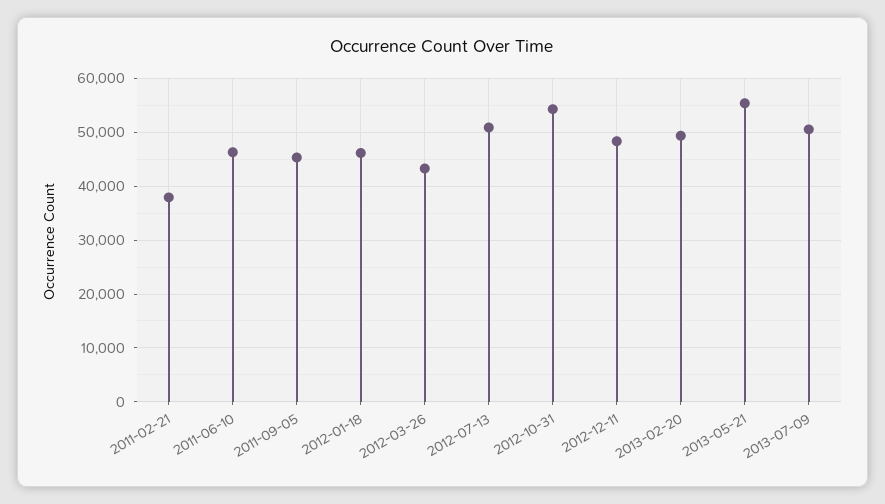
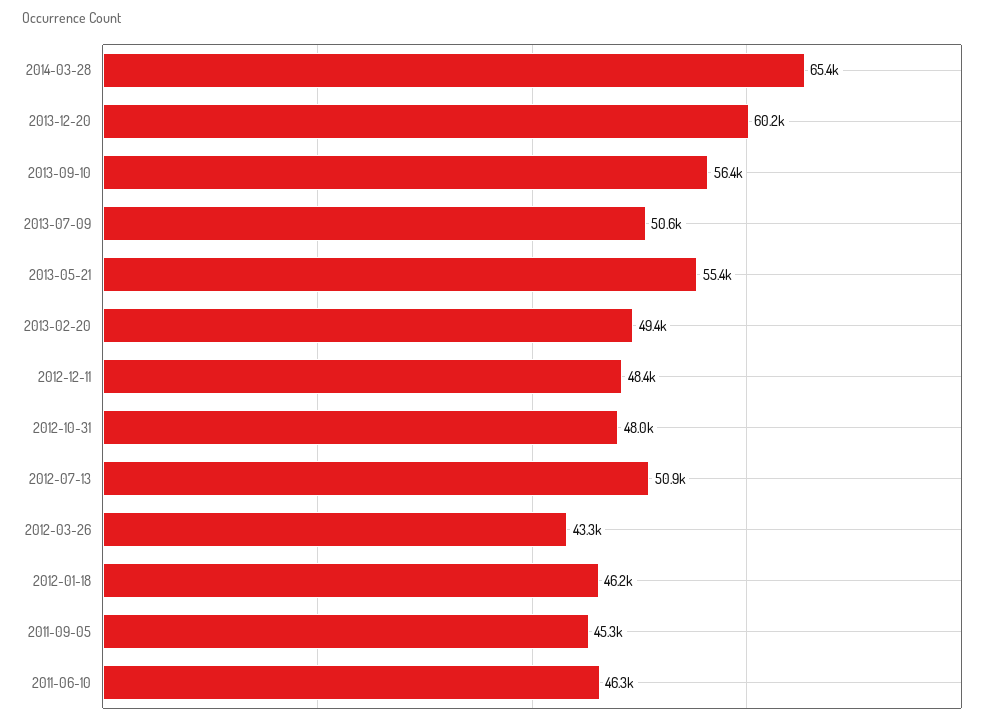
2011-02-21: 38000 -> none
2012-10-31: 54000 -> 48000
2014-03-28: none -> 65400
2013-12-20: none -> 60200
2013-09-10: none -> 56400

